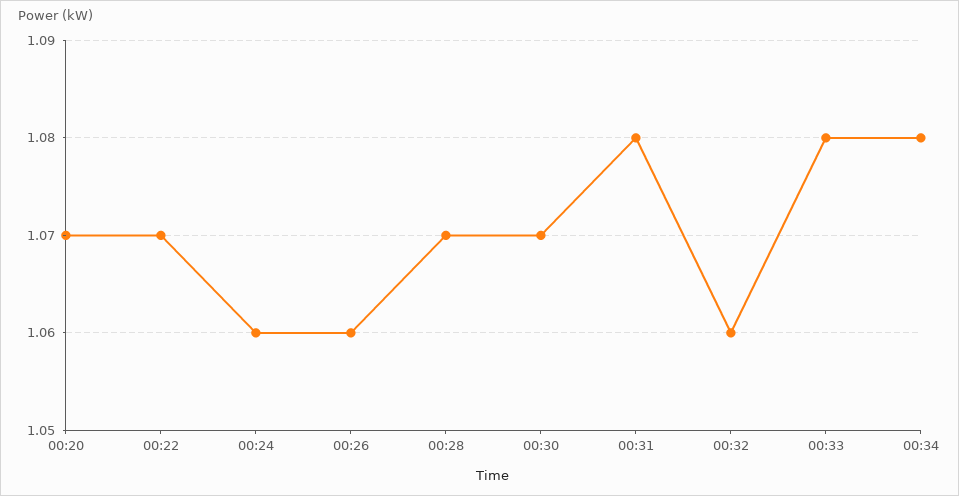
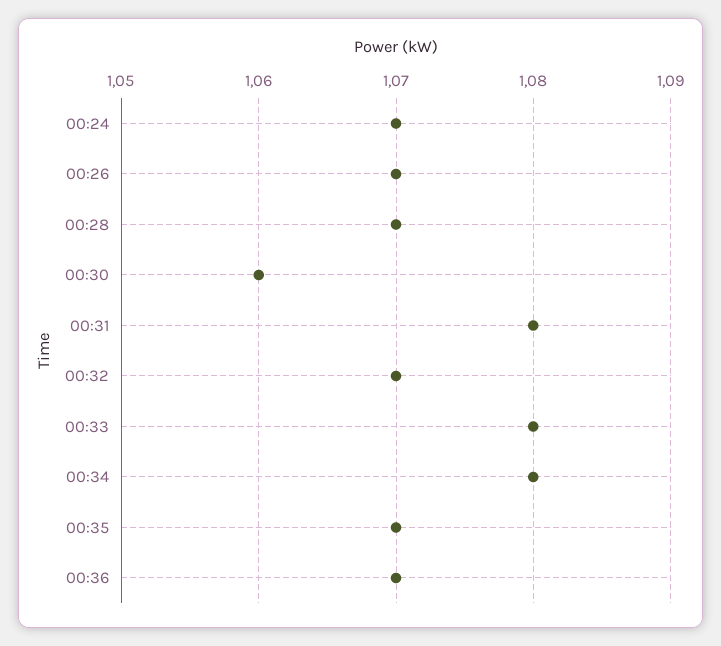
00:20: 1.07 -> none
00:22: 1.07 -> none
00:24: 1.06 -> 1.07
00:26: 1.06 -> 1.07
00:30: 1.07 -> 1.06
00:32: 1.06 -> 1.07
00:35: none -> 1.07
00:36: none -> 1.07

